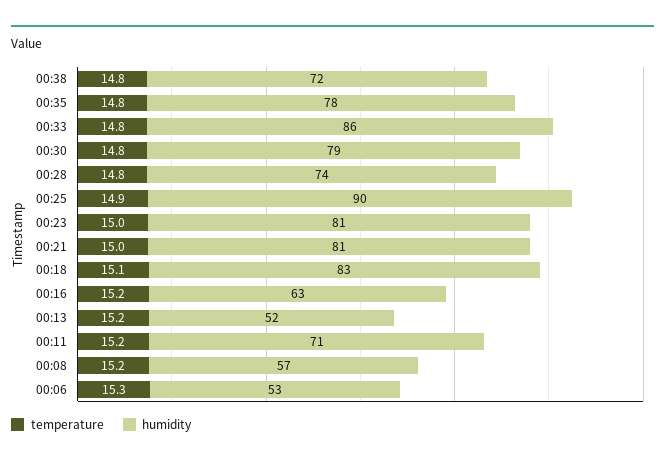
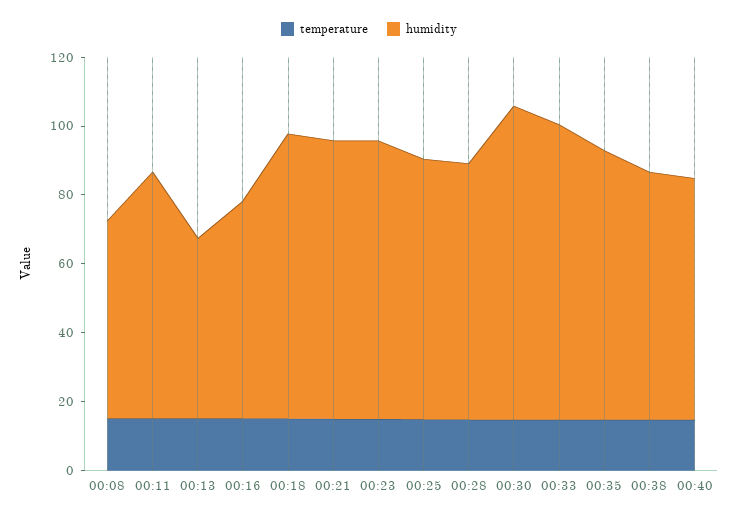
humidity, 00:30: 79 -> 90
humidity, 00:25: 90 -> 75
temperature, 00:06: 15.3 -> none
humidity, 00:06: 53 -> none
temperature, 00:40: none -> 15
humidity, 00:40: none -> 70

